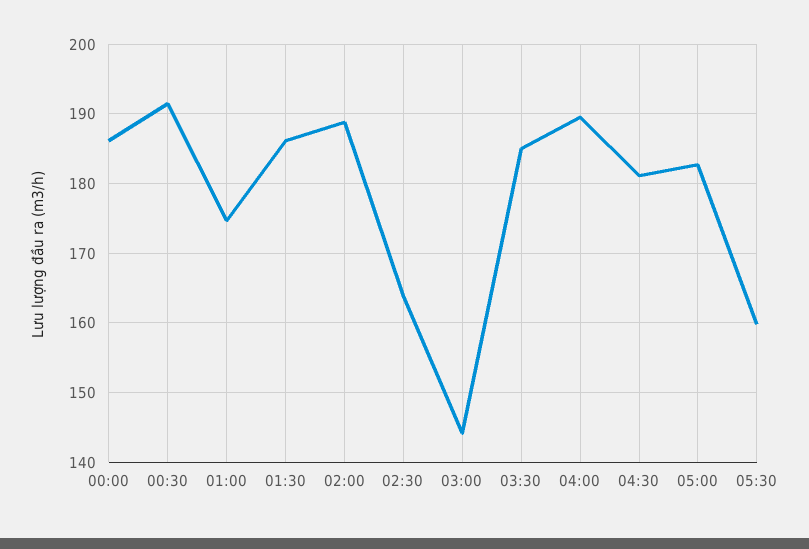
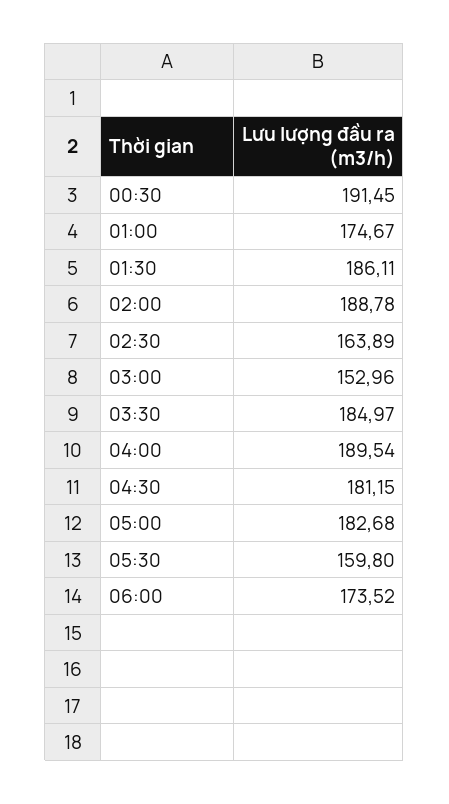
00:00: 186 -> none
03:00: 144 -> 152.96
06:00: none -> 173.52

